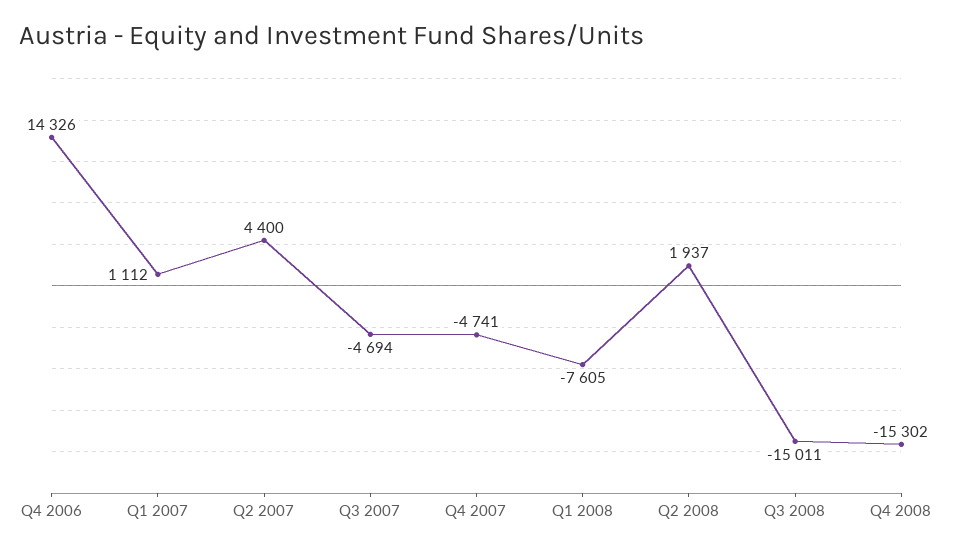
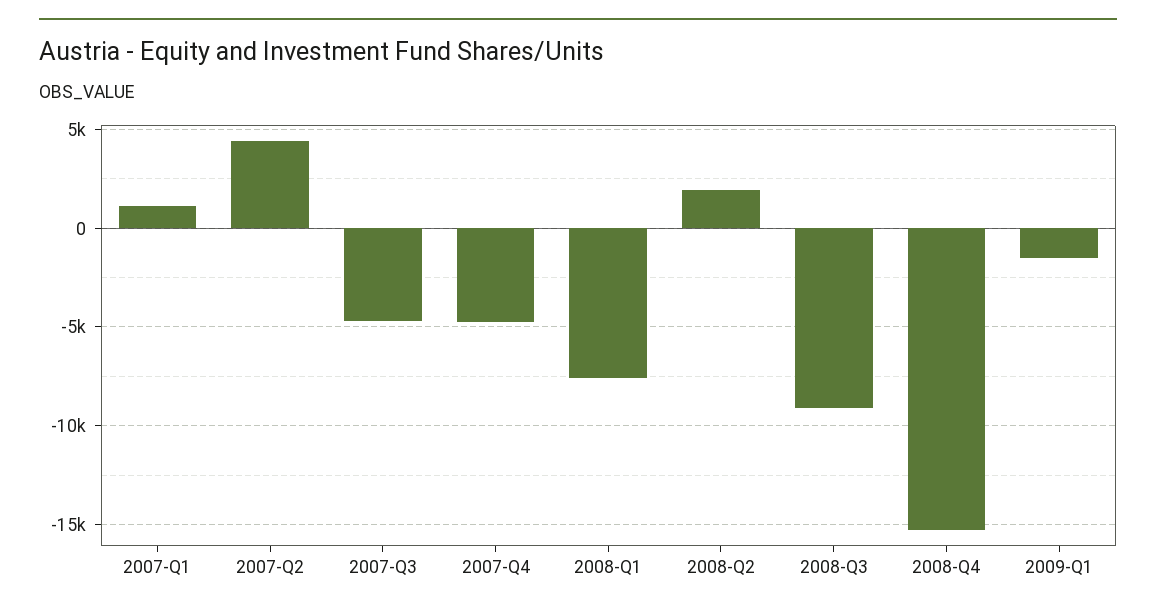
Q4 2006: 14326 -> none
Q3 2008: -15011 -> -9000
2009-Q1: none -> -1500

